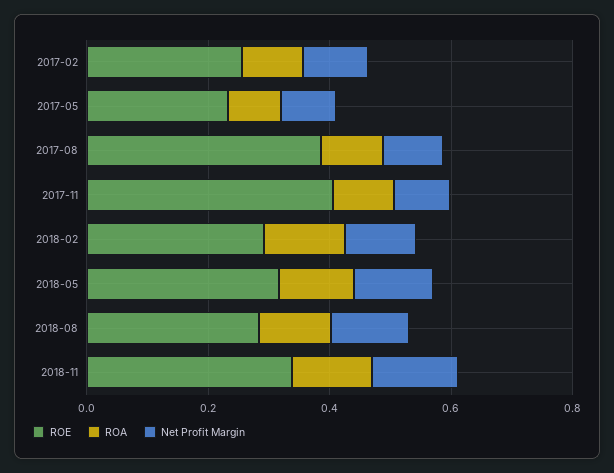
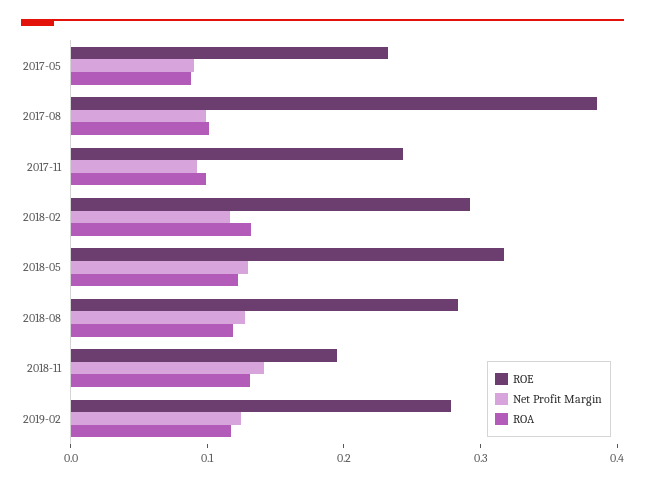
ROE, 2017-02: 0.25 -> none
ROA, 2017-02: 0.1 -> none
Net Profit Margin, 2017-02: 0.1 -> none
ROE, 2017-11: 0.4 -> 0.24
ROE, 2018-11: 0.35 -> 0.2
ROE, 2019-02: none -> 0.28
Net Profit Margin, 2019-02: none -> 0.12
ROA, 2019-02: none -> 0.12

